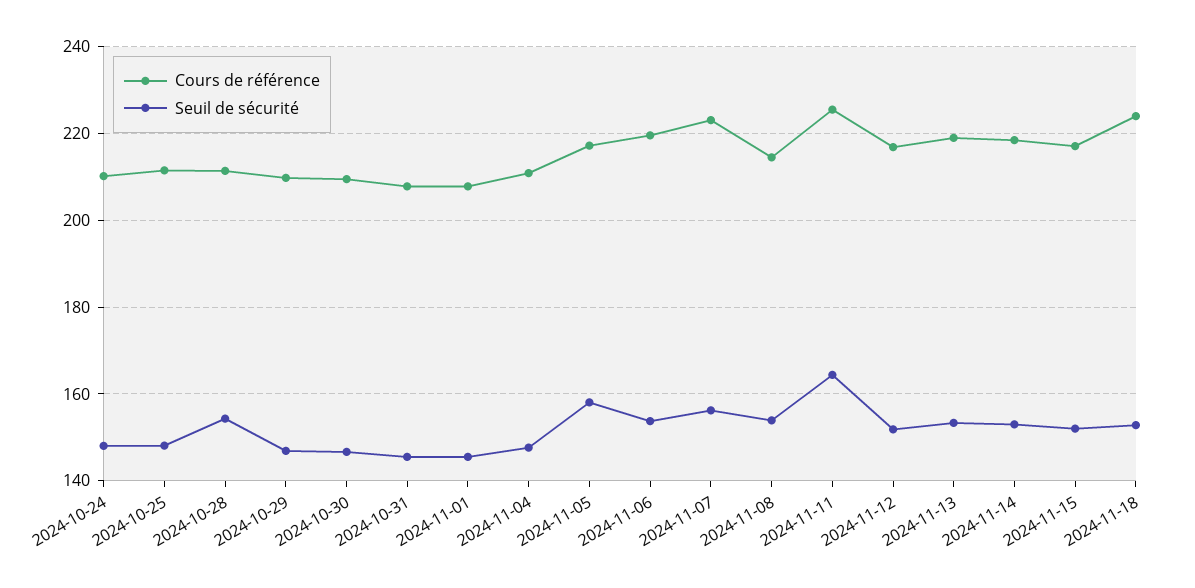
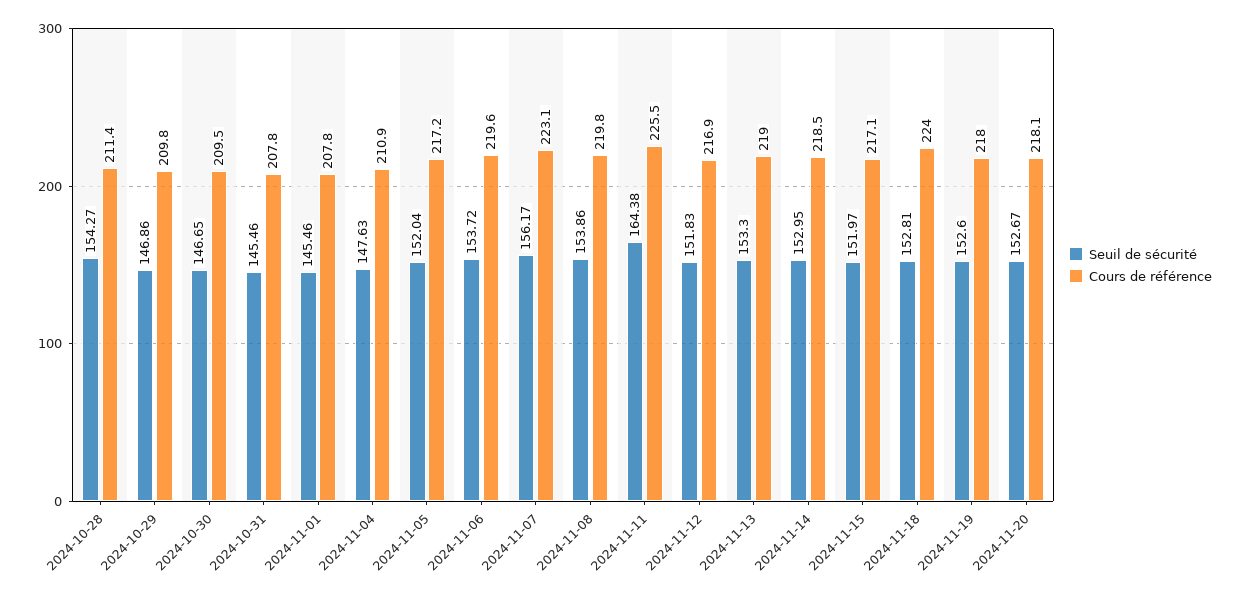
Cours de référence, 2024-10-24: 210 -> none
Seuil de sécurité, 2024-10-24: 148 -> none
Cours de référence, 2024-10-25: 212 -> none
Seuil de sécurité, 2024-10-25: 148 -> none
Seuil de sécurité, 2024-11-05: 158 -> 152.04
Cours de référence, 2024-11-08: 214 -> 219.8
Seuil de sécurité, 2024-11-19: none -> 152.6
Cours de référence, 2024-11-19: none -> 218
Seuil de sécurité, 2024-11-20: none -> 152.67
Cours de référence, 2024-11-20: none -> 218.1

